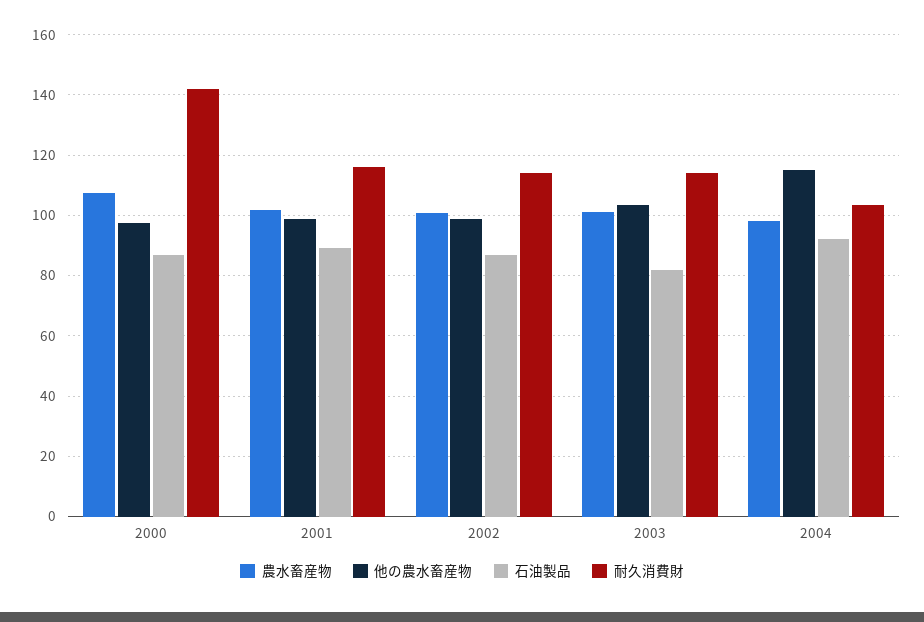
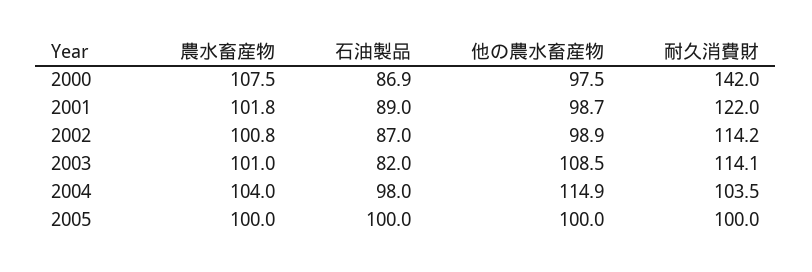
耐久消費財, 2001: 116 -> 122
他の農水畜産物, 2003: 104 -> 108.5
農水畜産物, 2004: 98 -> 104
石油製品, 2004: 92 -> 98
農水畜産物, 2005: none -> 100
石油製品, 2005: none -> 100
他の農水畜産物, 2005: none -> 100
耐久消費財, 2005: none -> 100

